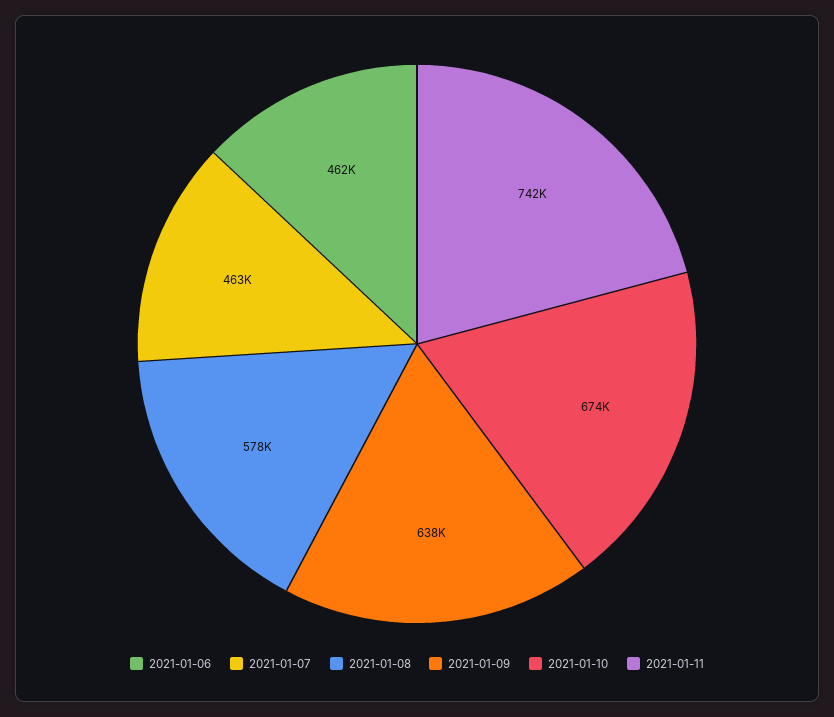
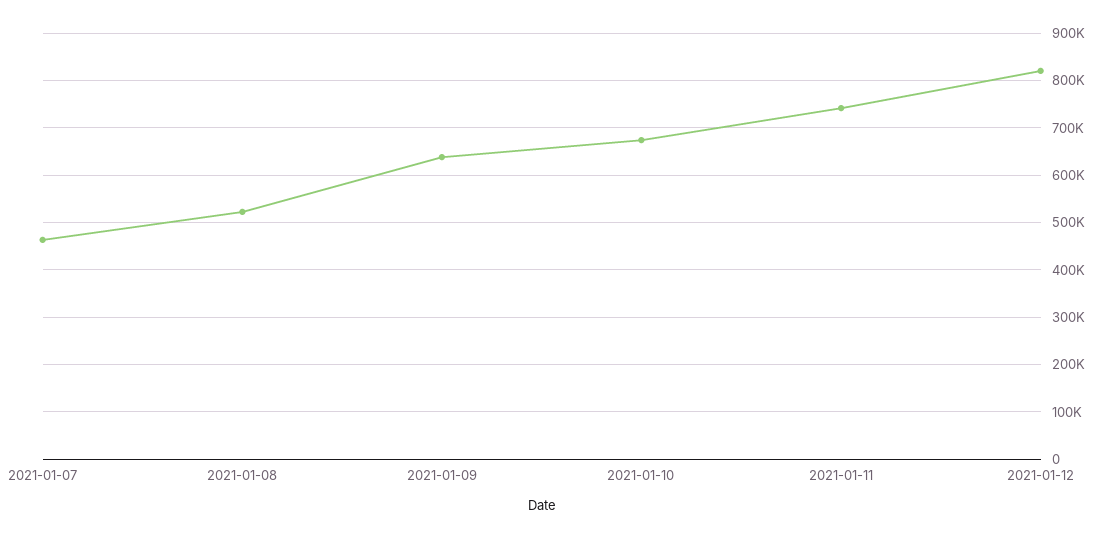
2021-01-06: 462000 -> none
2021-01-08: 578000 -> 520000
2021-01-12: none -> 820000

